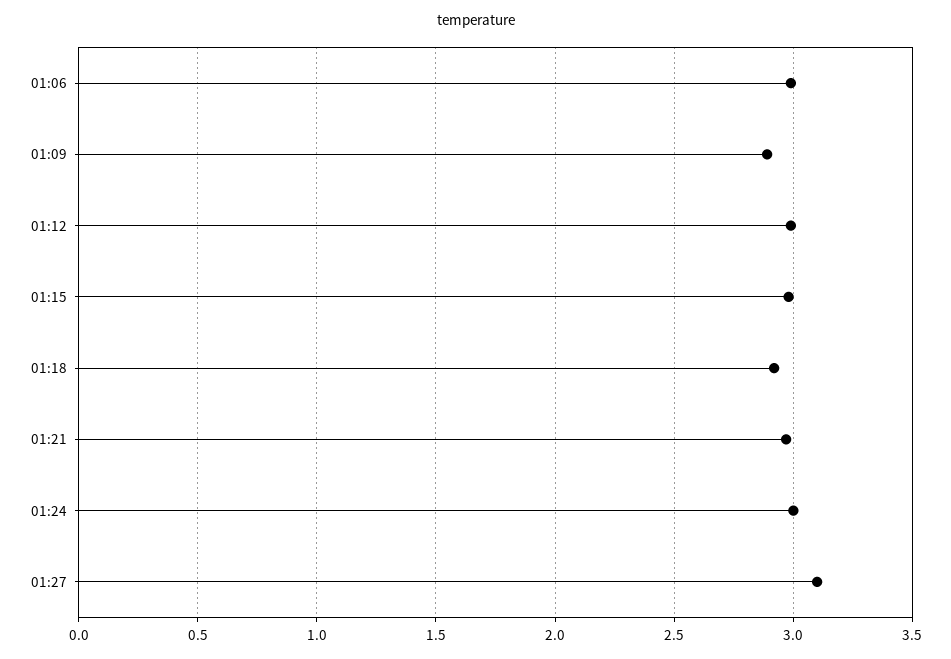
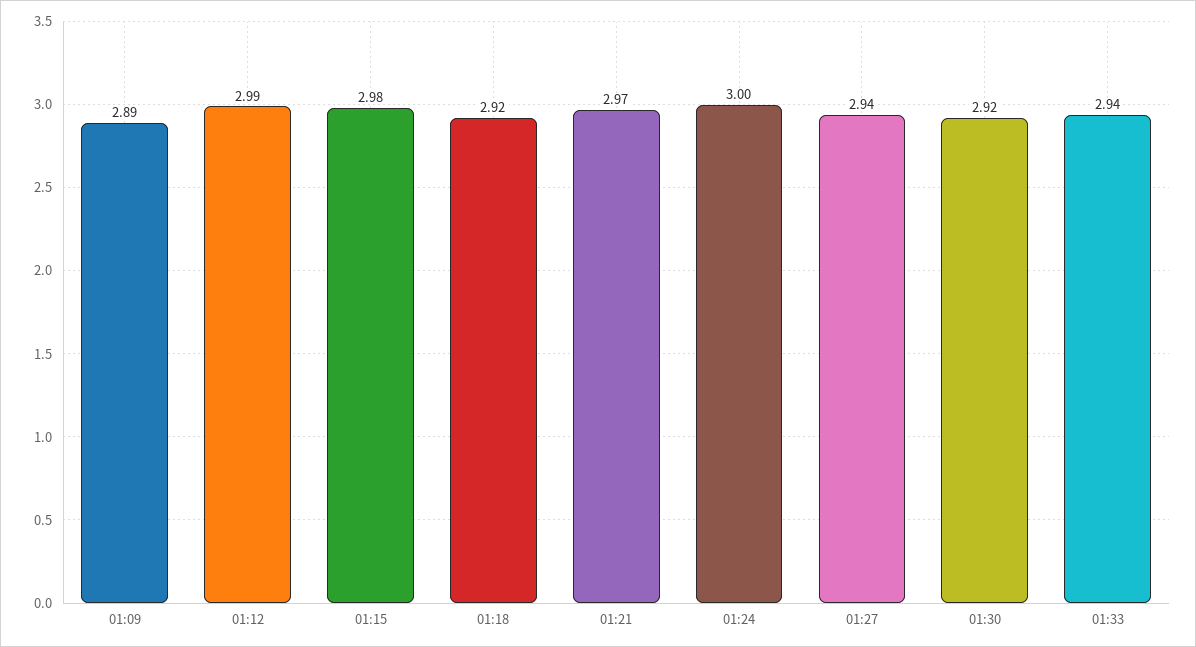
01:06: 3 -> none
01:27: 3.1 -> 2.94
01:30: none -> 2.92
01:33: none -> 2.94

